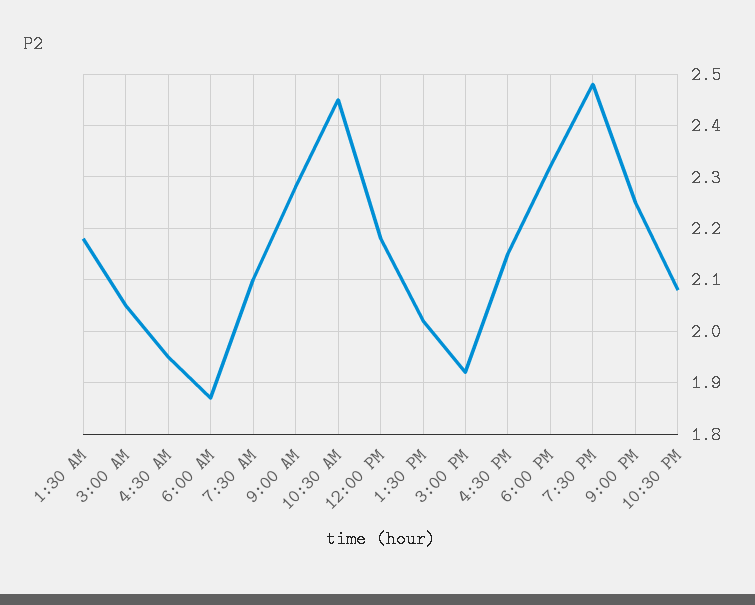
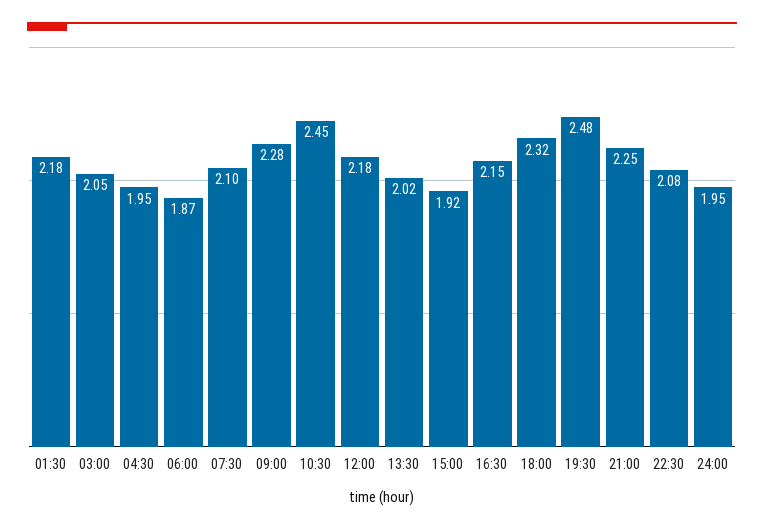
24:00: none -> 1.95

